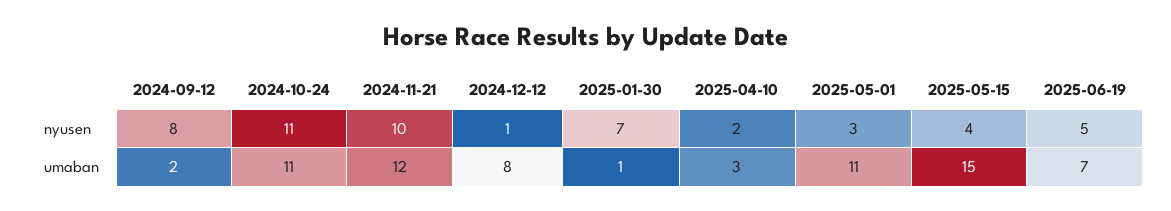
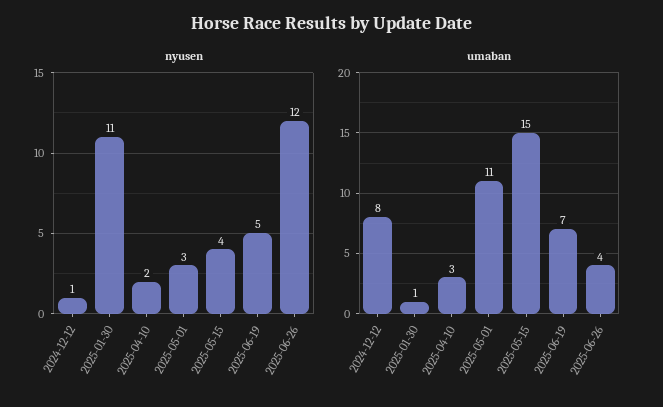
nyusen, 2024-09-12: 8 -> none
nyusen, 2024-10-24: 11 -> none
nyusen, 2024-11-21: 10 -> none
nyusen, 2025-01-30: 7 -> 11
umaban, 2024-09-12: 2 -> none
umaban, 2024-10-24: 11 -> none
umaban, 2024-11-21: 12 -> none
nyusen, 2025-06-26: none -> 12
umaban, 2025-06-26: none -> 4

